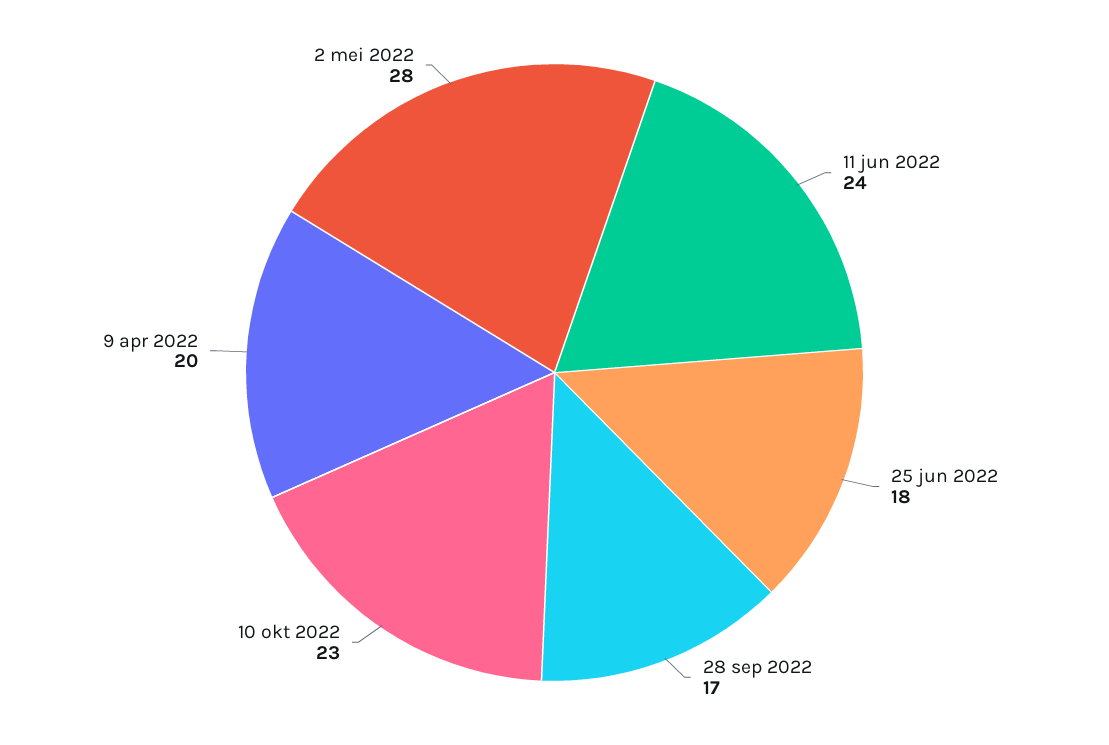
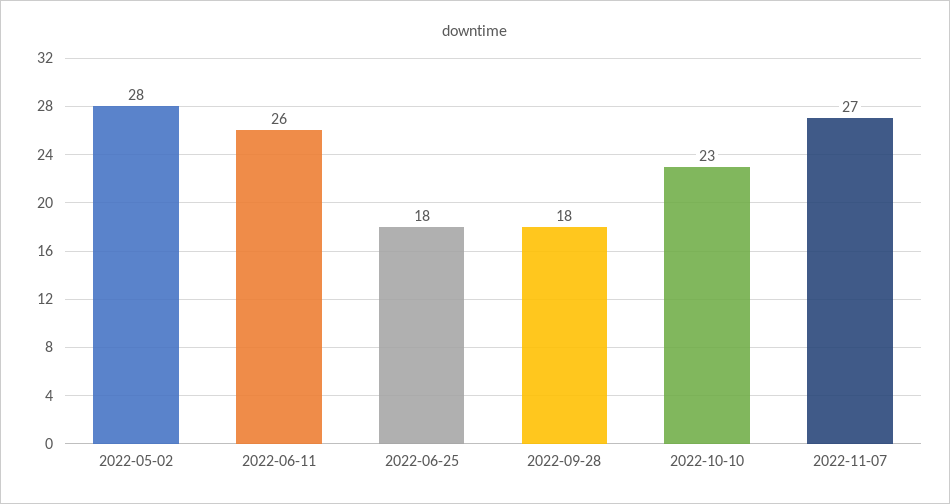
11 jun 2022: 24 -> 26
28 sep 2022: 17 -> 18
9 apr 2022: 20 -> none
2022-11-07: none -> 27

